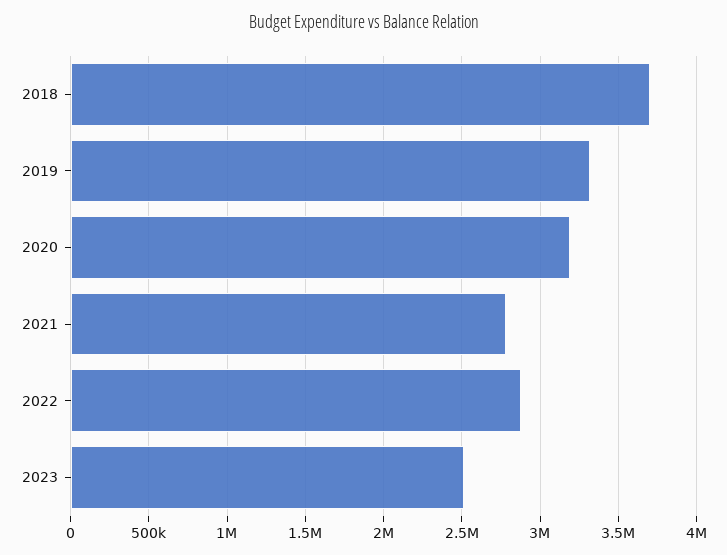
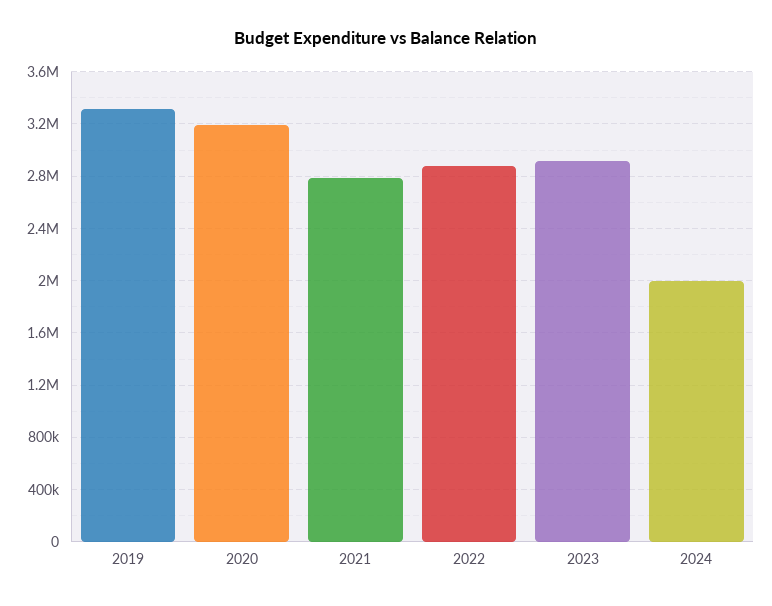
2018: 3700000 -> none
2023: 2500000 -> 2900000
2024: none -> 2000000

